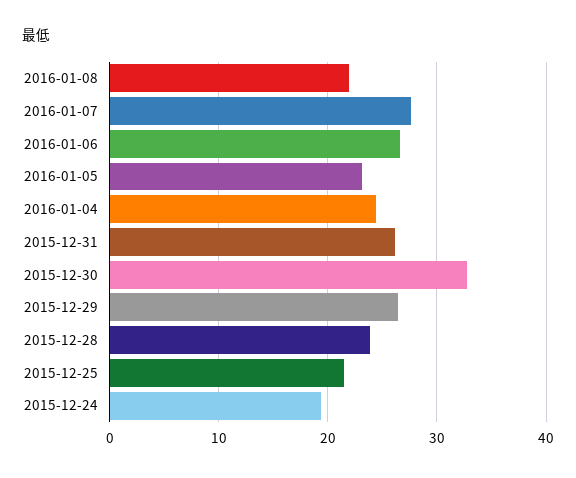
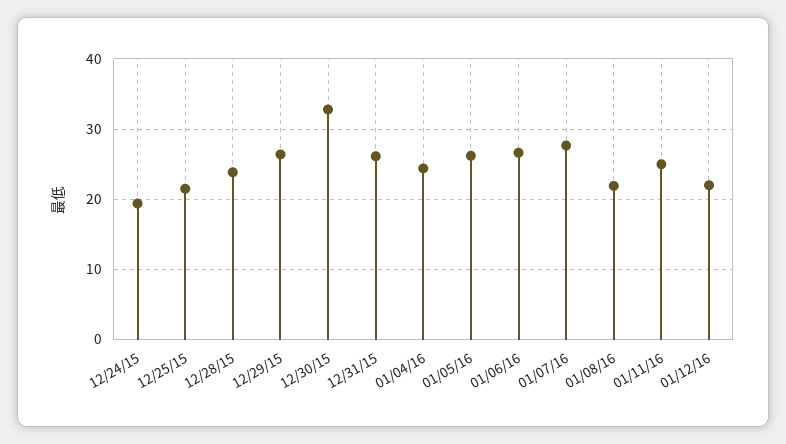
2016-01-05: 23 -> 26
01/11/16: none -> 25
01/12/16: none -> 22

